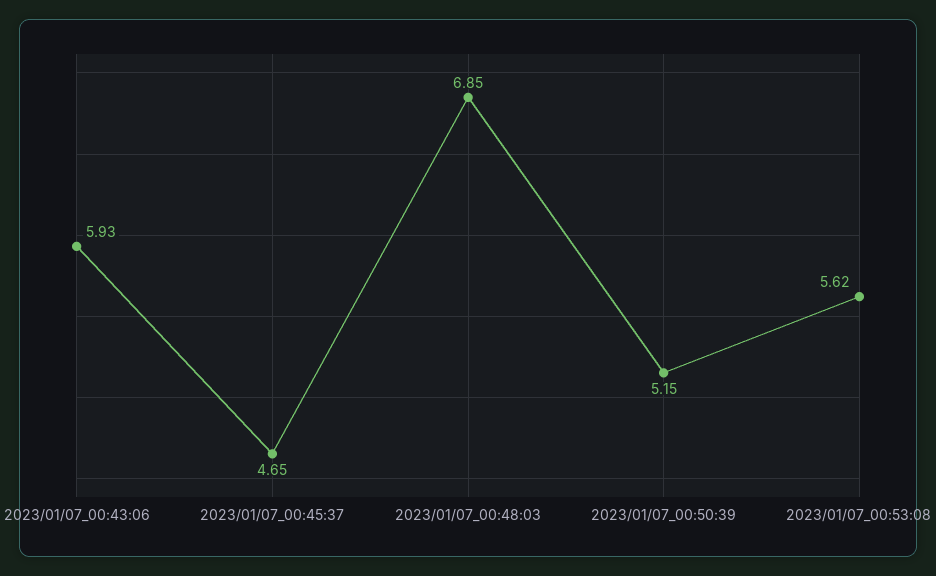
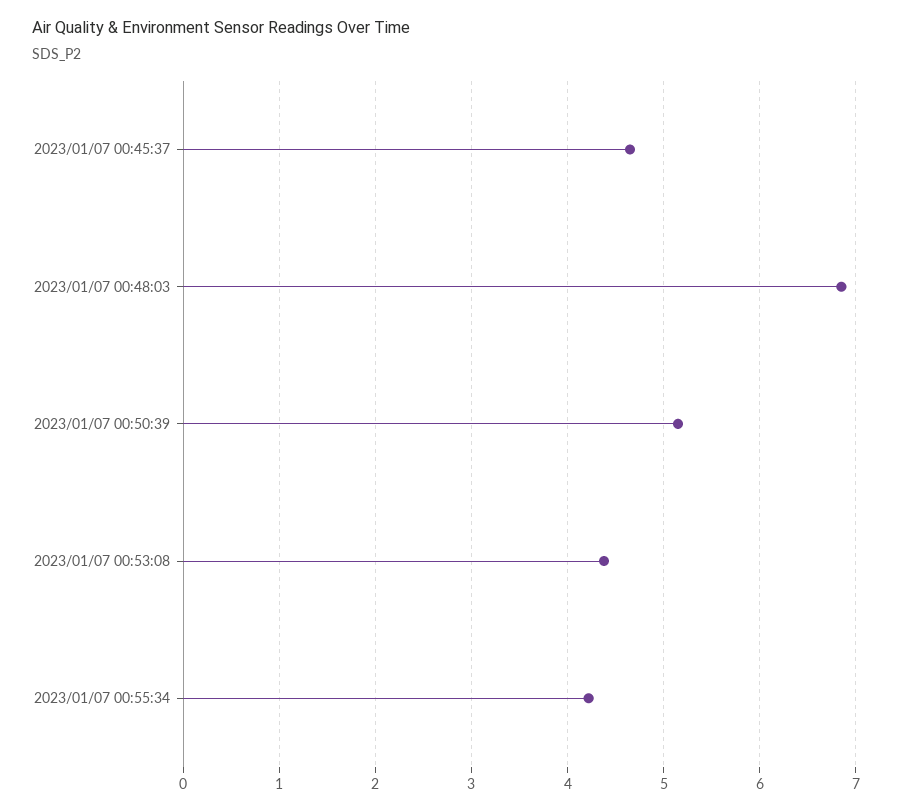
2023/01/07_00:43:06: 5.93 -> none
2023/01/07_00:53:08: 5.62 -> 4.4
2023/01/07 00:55:34: none -> 4.2

